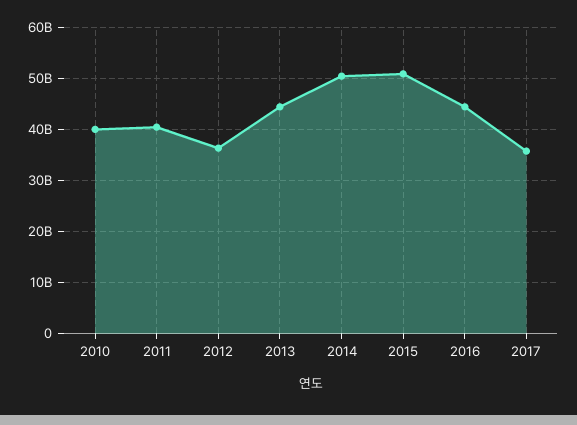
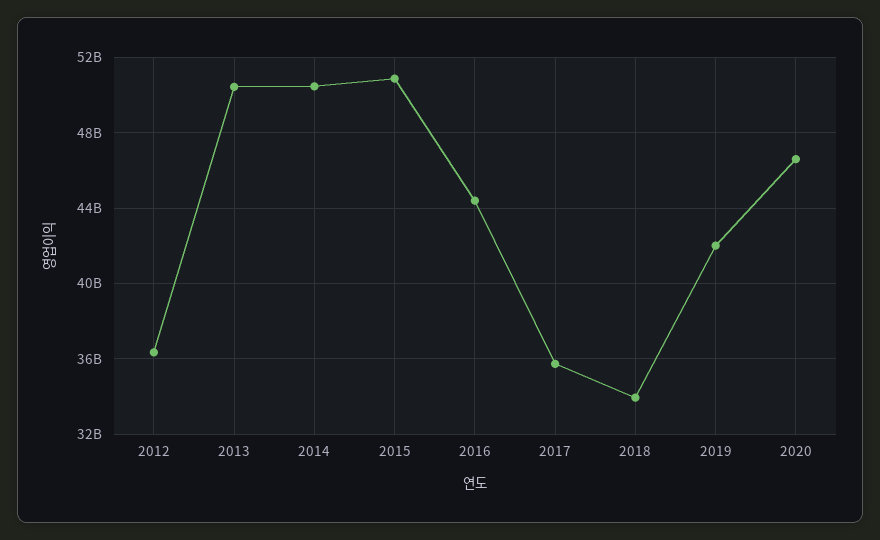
2010: 40000000000 -> none
2011: 40000000000 -> none
2013: 44000000000 -> 50500000000
2018: none -> 34000000000
2019: none -> 42000000000
2020: none -> 46500000000

